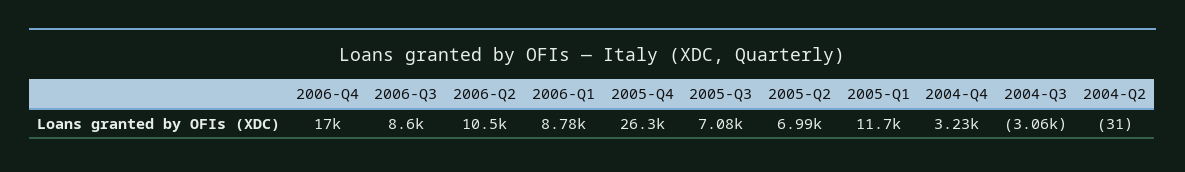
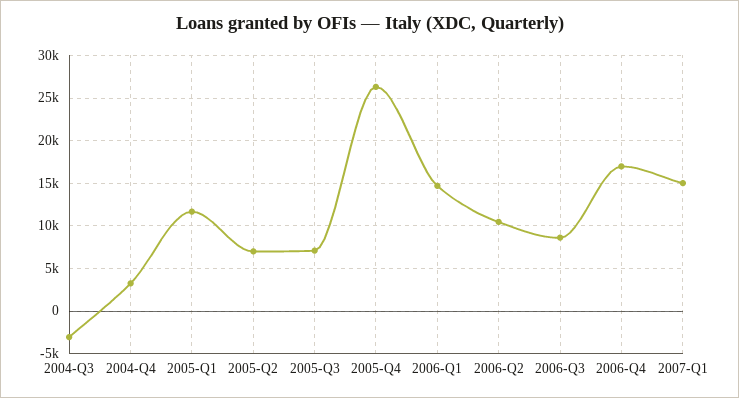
2006-Q1: 8780 -> 15000
2004-Q2: -31 -> none
2007-Q1: none -> 15000

